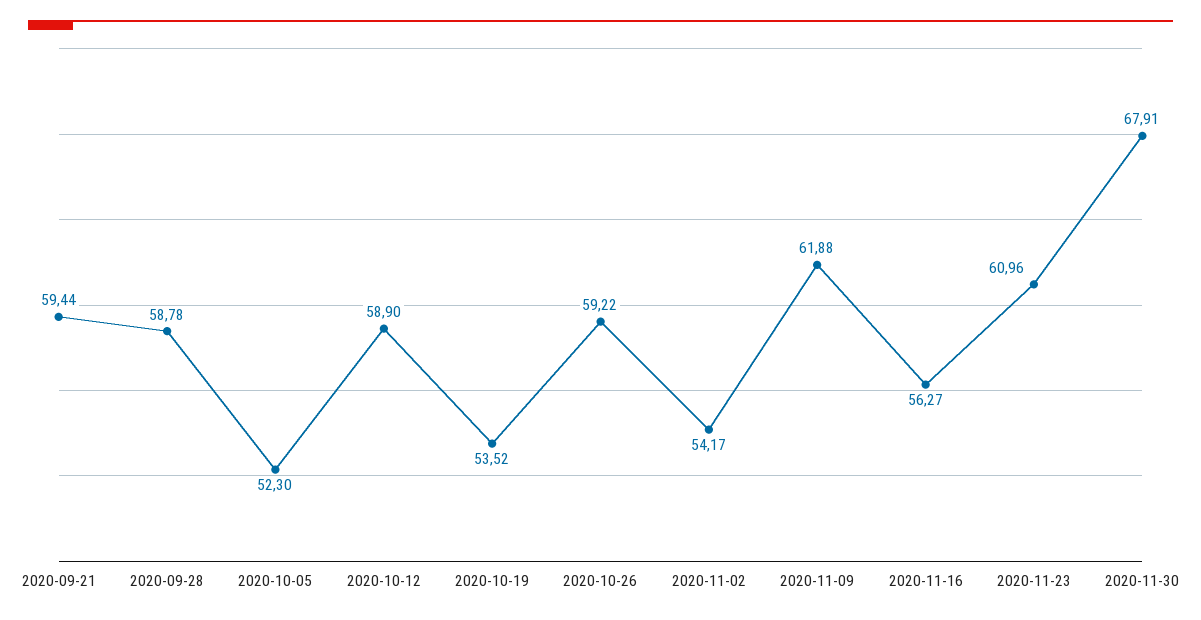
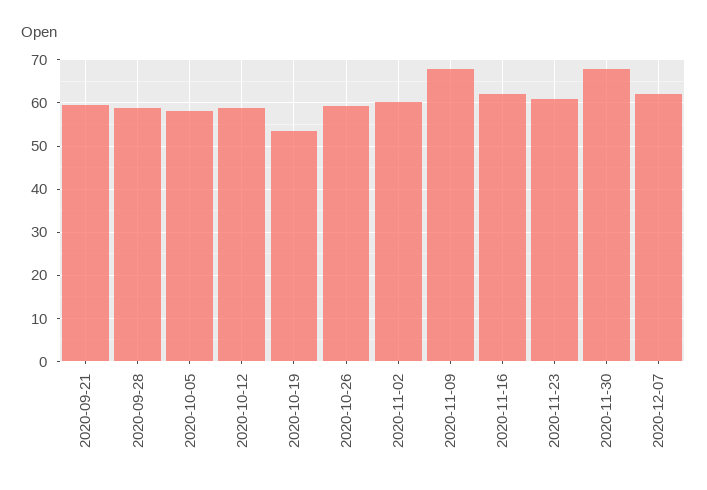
2020-10-05: 52.3 -> 58
2020-11-02: 54.17 -> 60
2020-11-09: 61.88 -> 68
2020-11-16: 56.27 -> 62
2020-12-07: none -> 62

